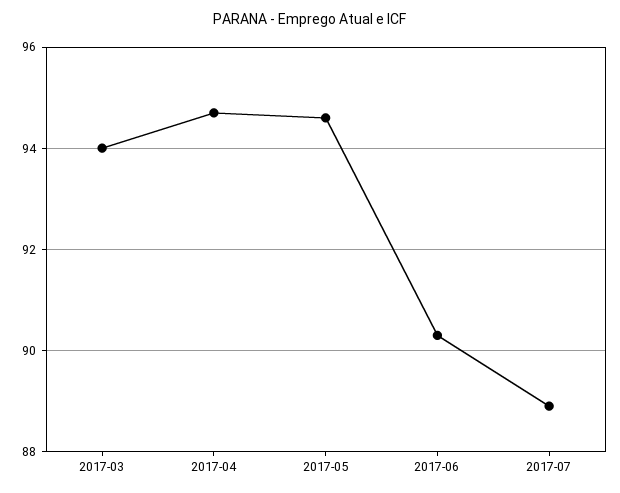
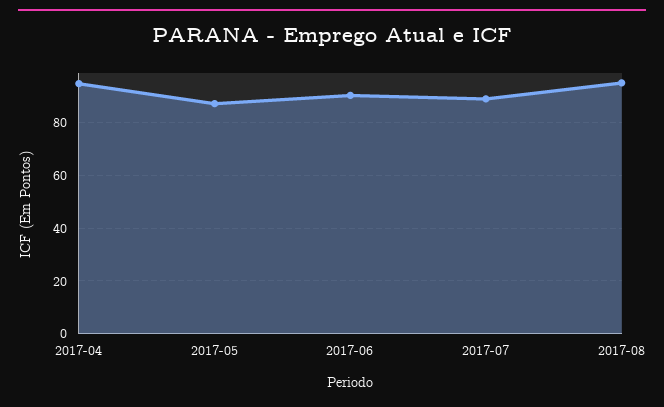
2017-03: 94 -> none
2017-05: 94.5 -> 87.5
2017-08: none -> 95

